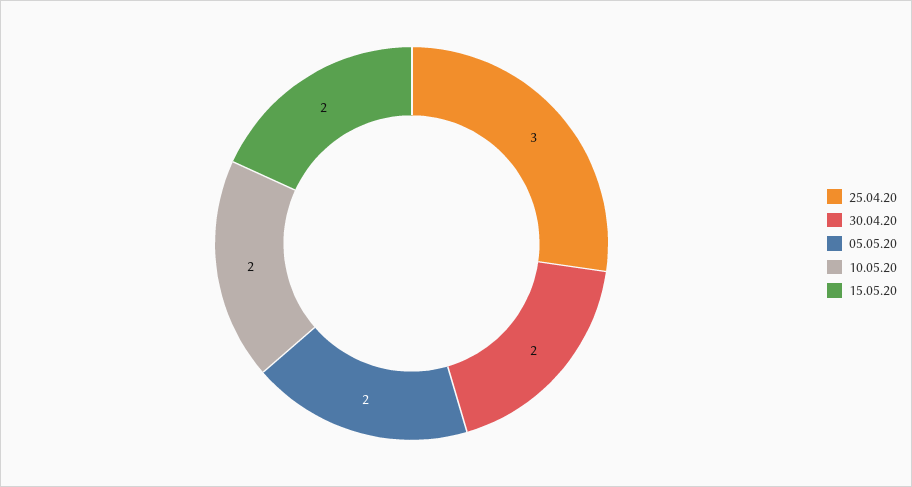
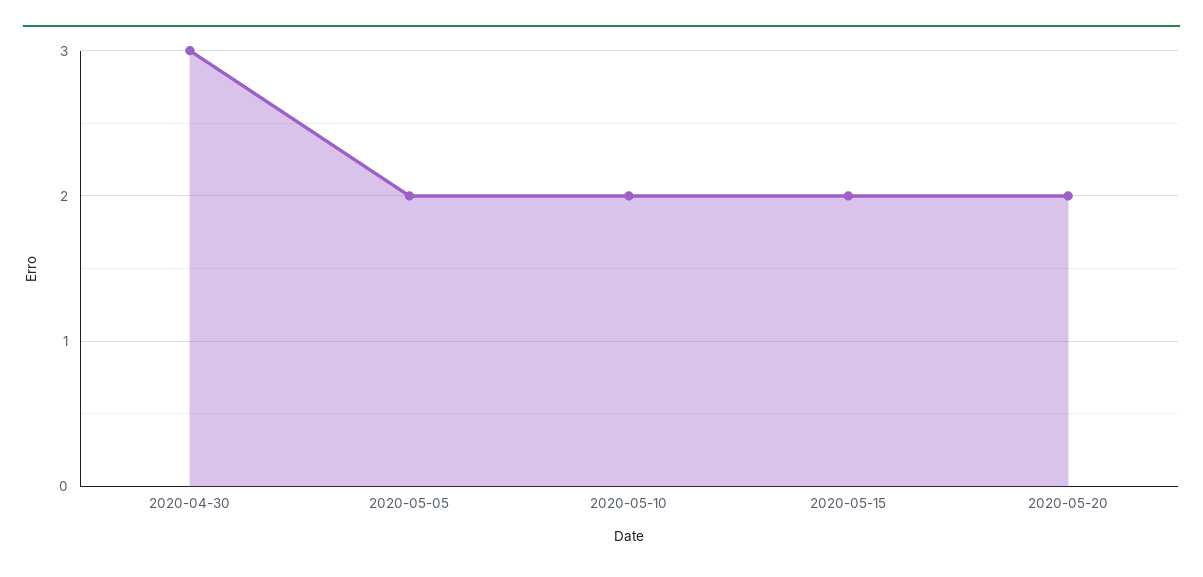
25.04.20: 3 -> none
30.04.20: 2 -> 3
2020-05-20: none -> 2

